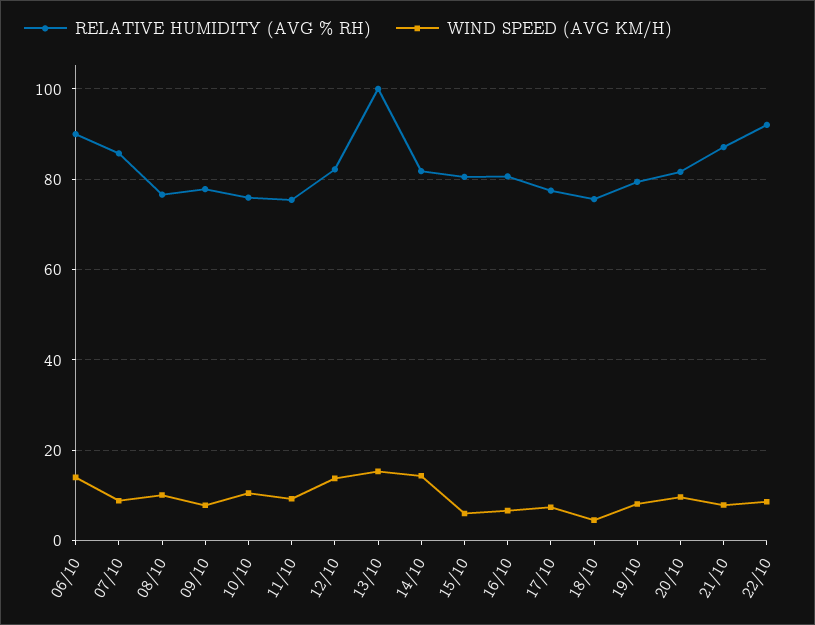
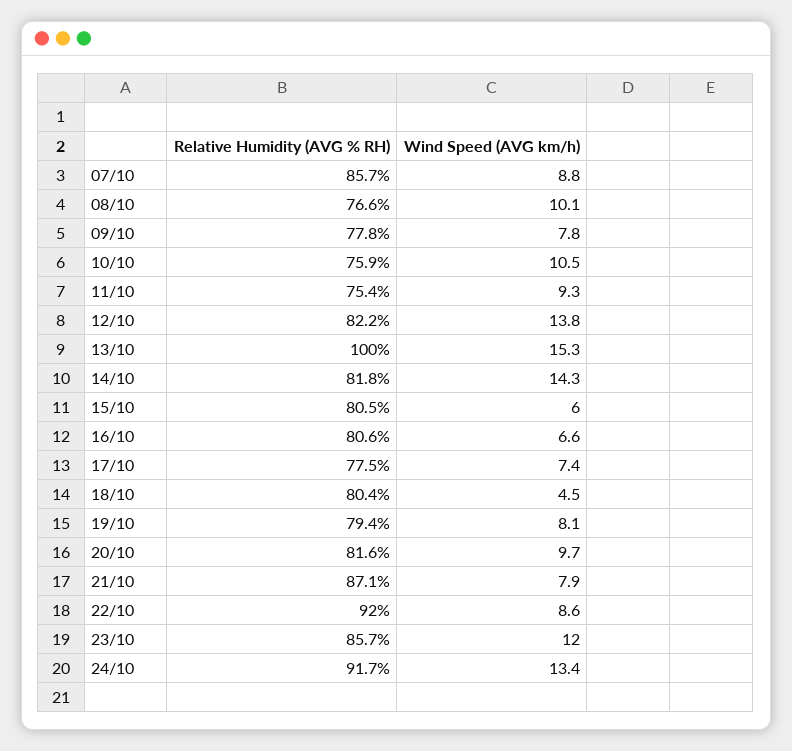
RELATIVE HUMIDITY (AVG % RH), 06/10: 90 -> none
WIND SPEED (AVG KM/H), 06/10: 14 -> none
RELATIVE HUMIDITY (AVG % RH), 18/10: 76 -> 80.4
RELATIVE HUMIDITY (AVG % RH), 23/10: none -> 85.7
WIND SPEED (AVG KM/H), 23/10: none -> 12
RELATIVE HUMIDITY (AVG % RH), 24/10: none -> 91.7
WIND SPEED (AVG KM/H), 24/10: none -> 13.4

